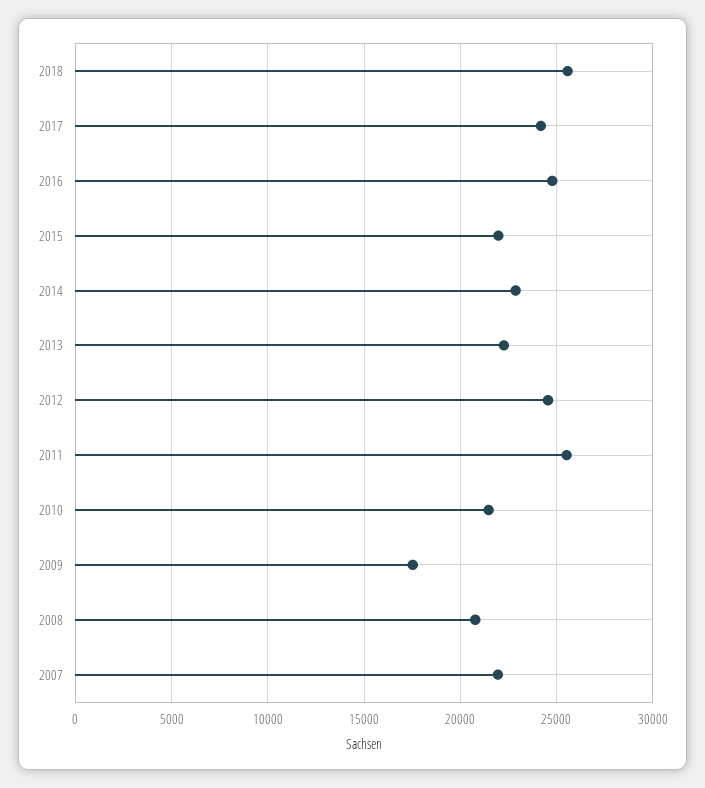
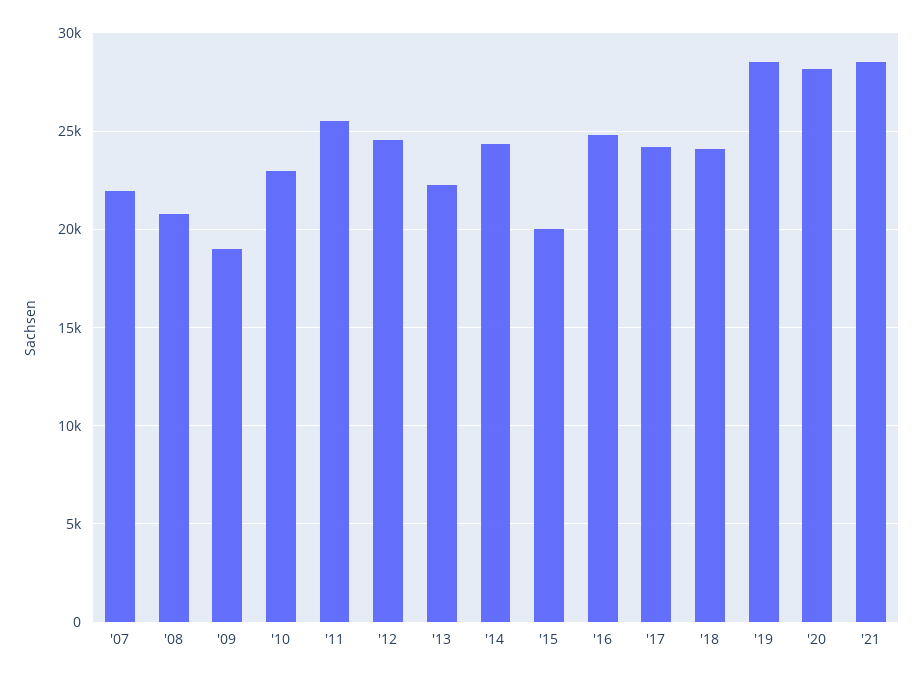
2018: 25500 -> 24000
2015: 22000 -> 20000
2014: 23000 -> 24500
2010: 21500 -> 23000
2009: 17500 -> 19000
'19: none -> 28500
'20: none -> 28000
'21: none -> 28500

